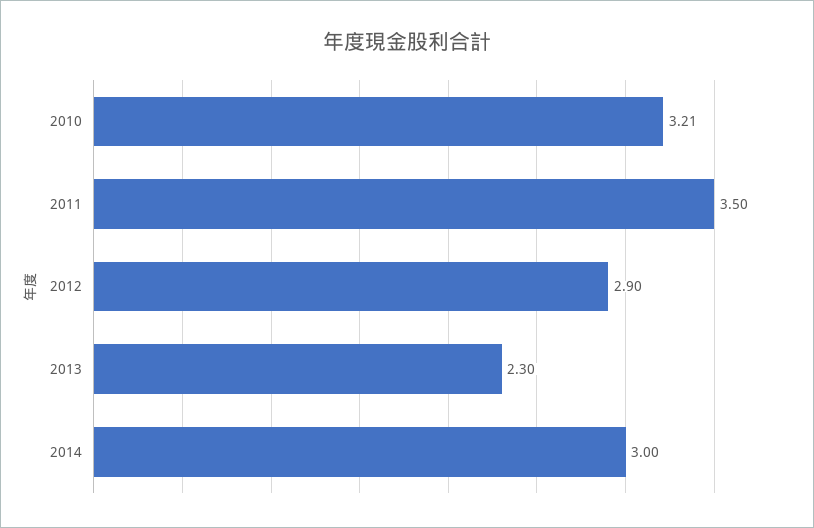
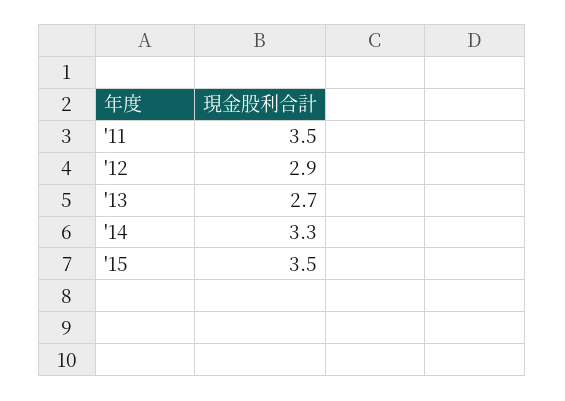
2010: 3.21 -> none
2013: 2.3 -> 2.7
2014: 3 -> 3.3
'15: none -> 3.5

